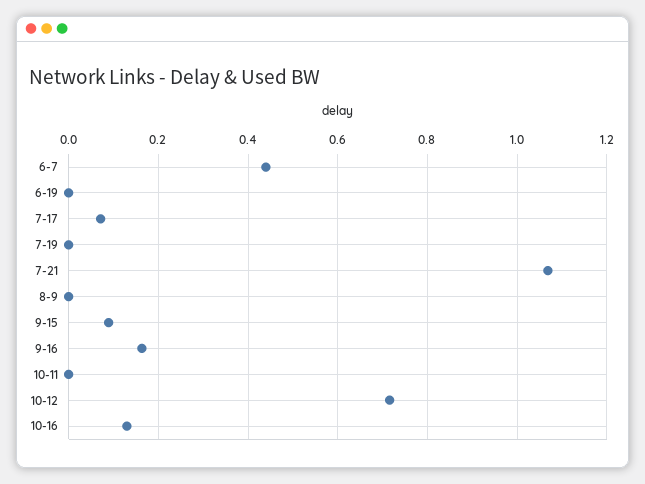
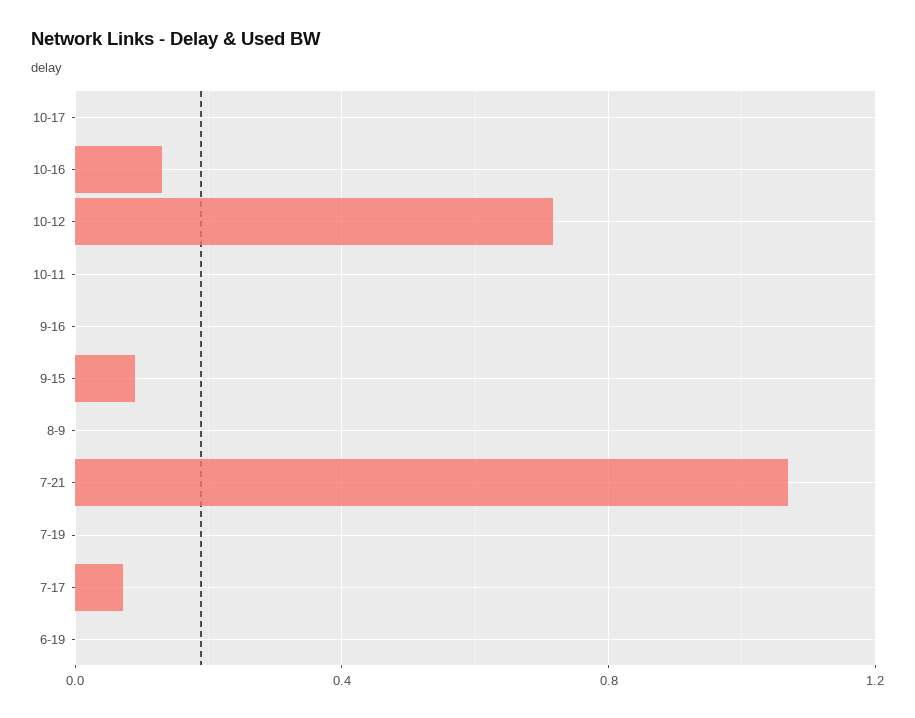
6-7: 0.44 -> none
9-16: 0.16 -> 0
10-17: none -> 0

